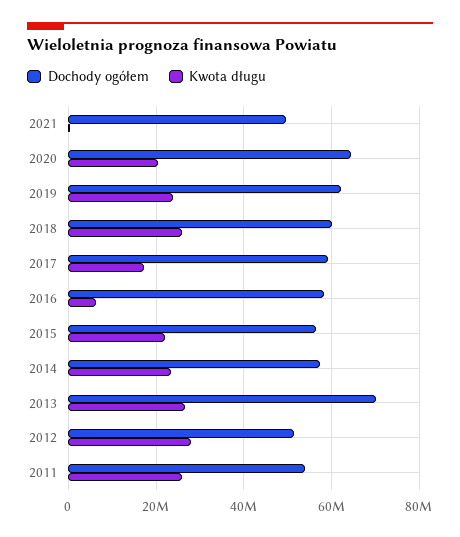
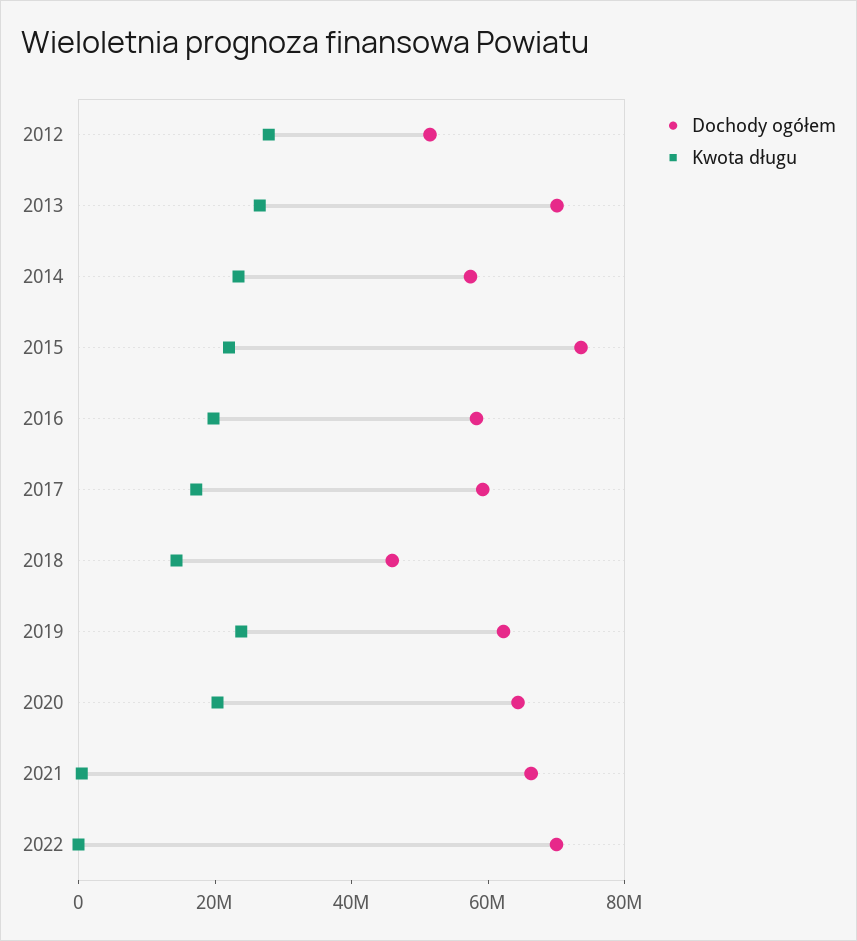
Dochody ogółem, 2021: 50000000 -> 65000000
Dochody ogółem, 2018: 60000000 -> 45000000
Kwota długu, 2018: 26000000 -> 15000000
Kwota długu, 2016: 6000000 -> 20000000
Dochody ogółem, 2015: 56000000 -> 75000000
Dochody ogółem, 2011: 54000000 -> none
Kwota długu, 2011: 26000000 -> none
Dochody ogółem, 2022: none -> 70000000
Kwota długu, 2022: none -> 0

